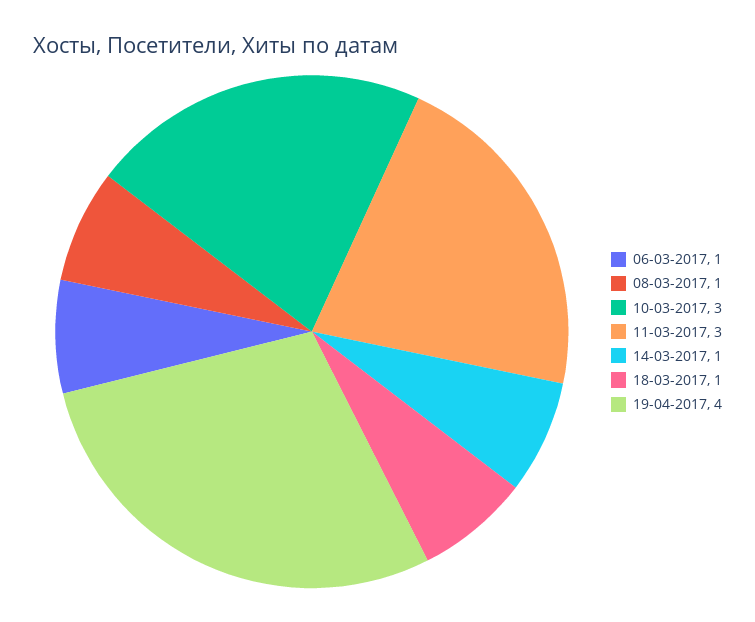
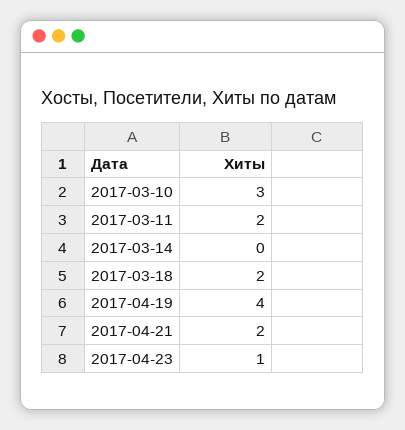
06-03-2017: 1 -> none
08-03-2017: 1 -> none
11-03-2017: 3 -> 2
14-03-2017: 1 -> 0
18-03-2017: 1 -> 2
2017-04-21: none -> 2
2017-04-23: none -> 1

